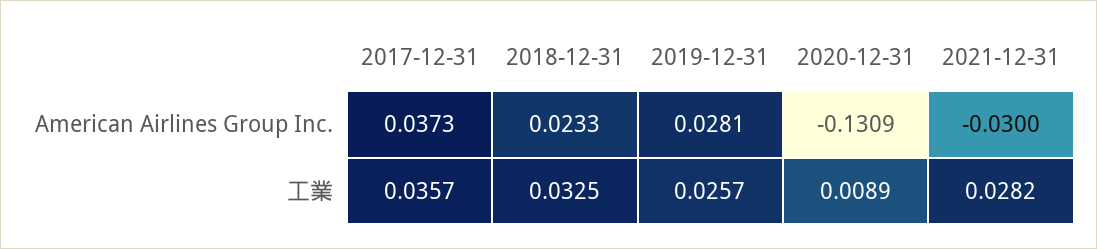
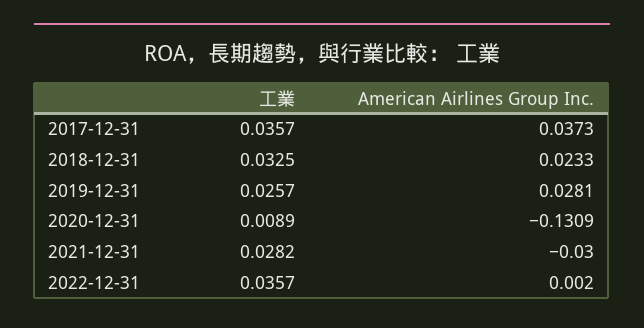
2022-12-31, 工業: none -> 0.0357
2022-12-31, American Airlines Group Inc.: none -> 0.002

